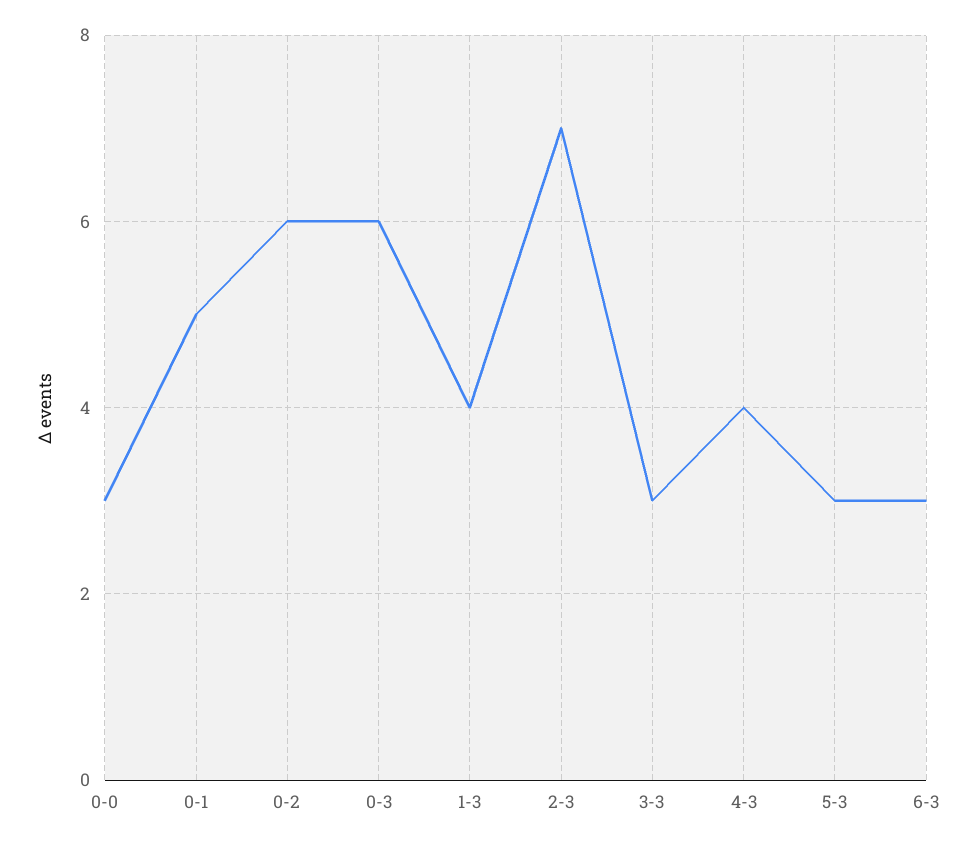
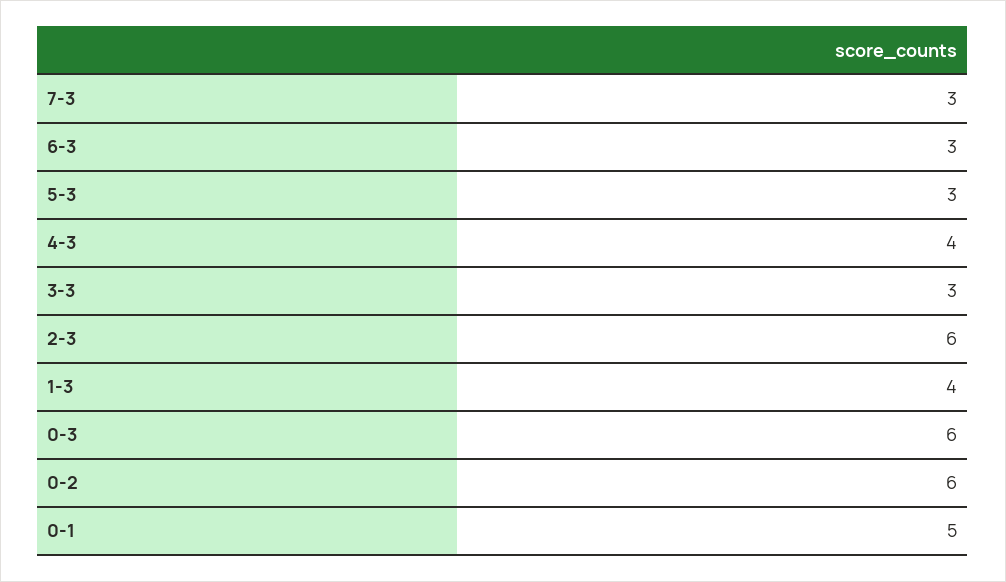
0-0: 3 -> none
2-3: 7 -> 6
7-3: none -> 3

